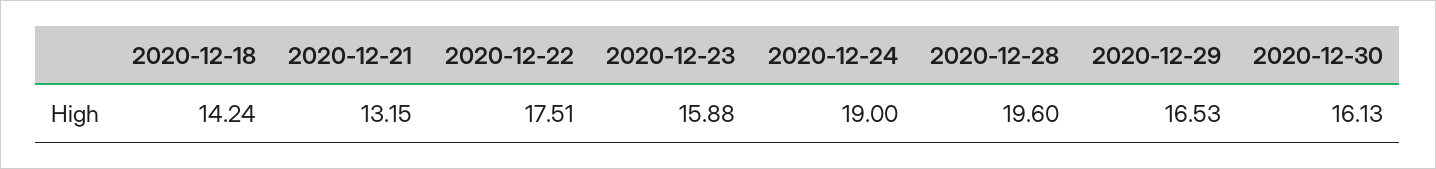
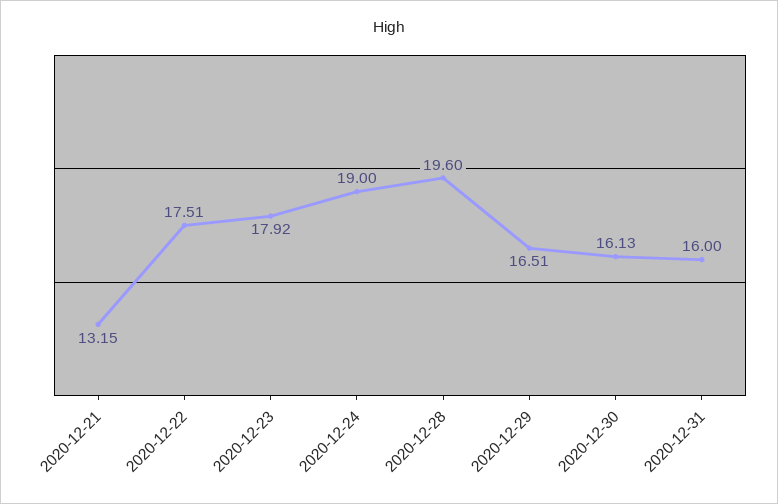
2020-12-18: 14.24 -> none
2020-12-23: 15.88 -> 17.92
2020-12-29: 16.53 -> 16.51
2020-12-31: none -> 16

